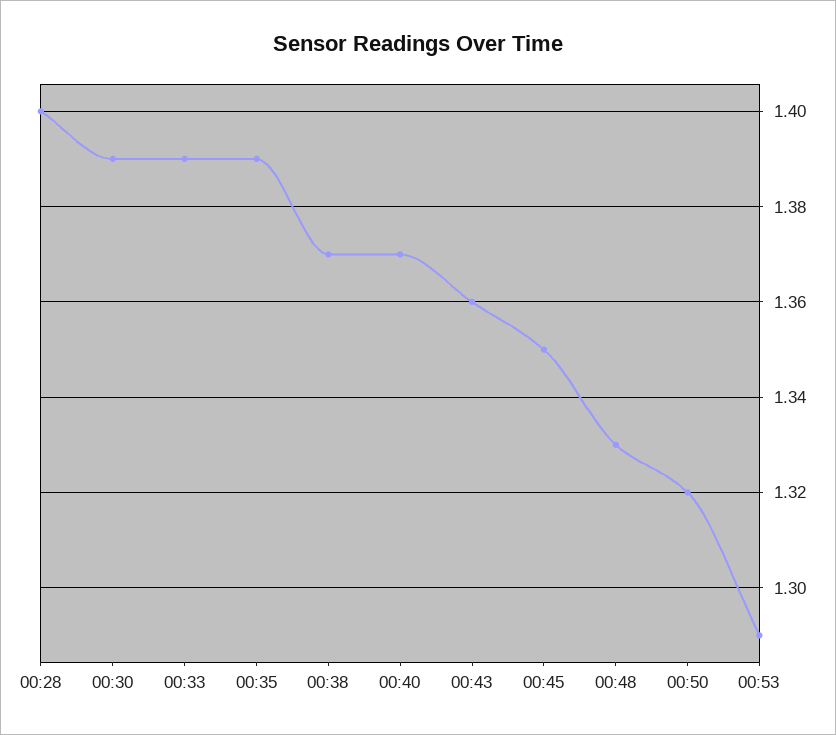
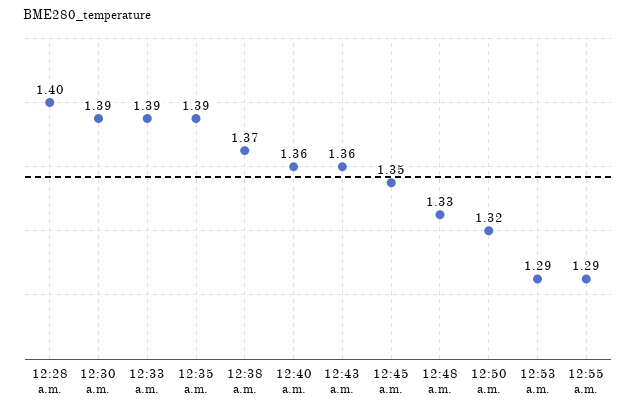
00:40: 1.37 -> 1.36
12:55 a.m.: none -> 1.29

